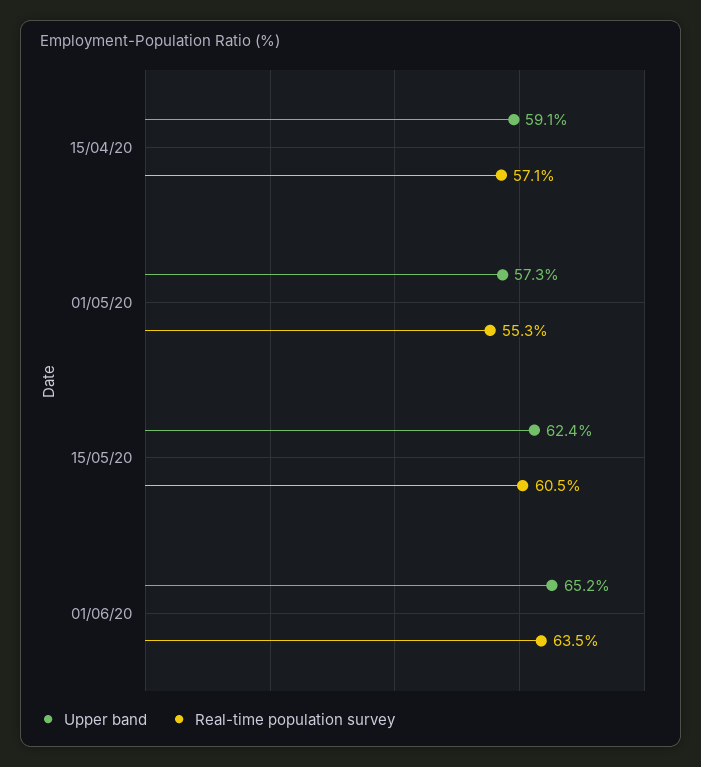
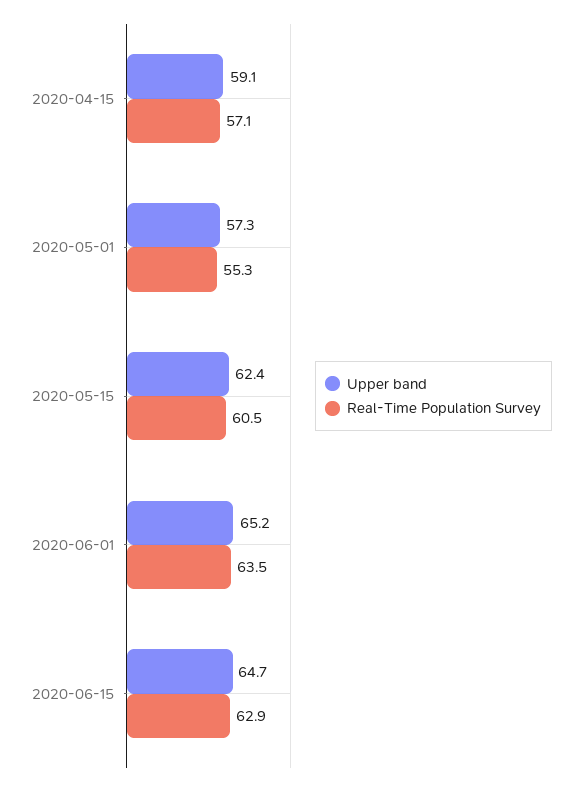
Upper band, 2020-06-15: none -> 64.7
Real-time population survey, 2020-06-15: none -> 62.9

